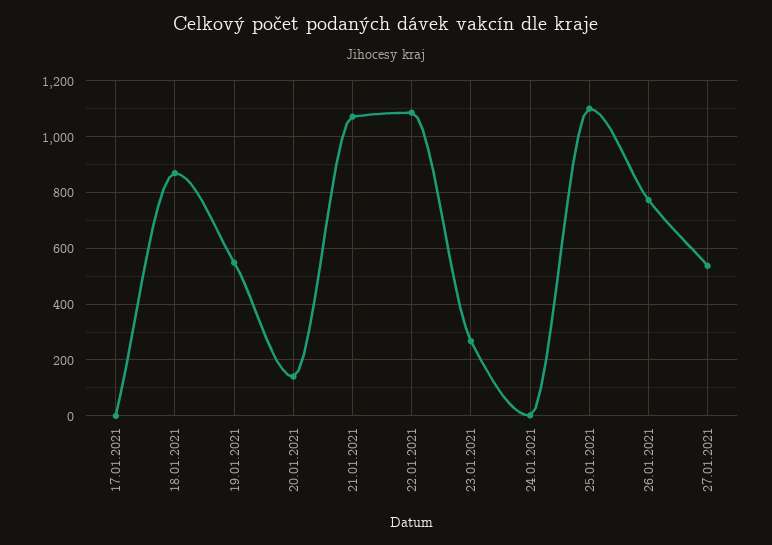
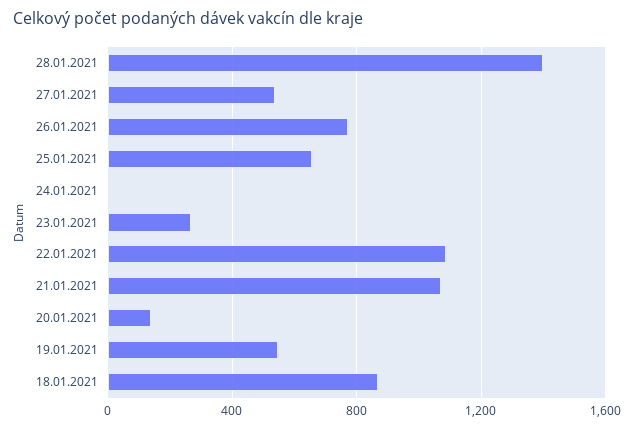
17.01.2021: 0 -> none
25.01.2021: 1100 -> 650
28.01.2021: none -> 1400

